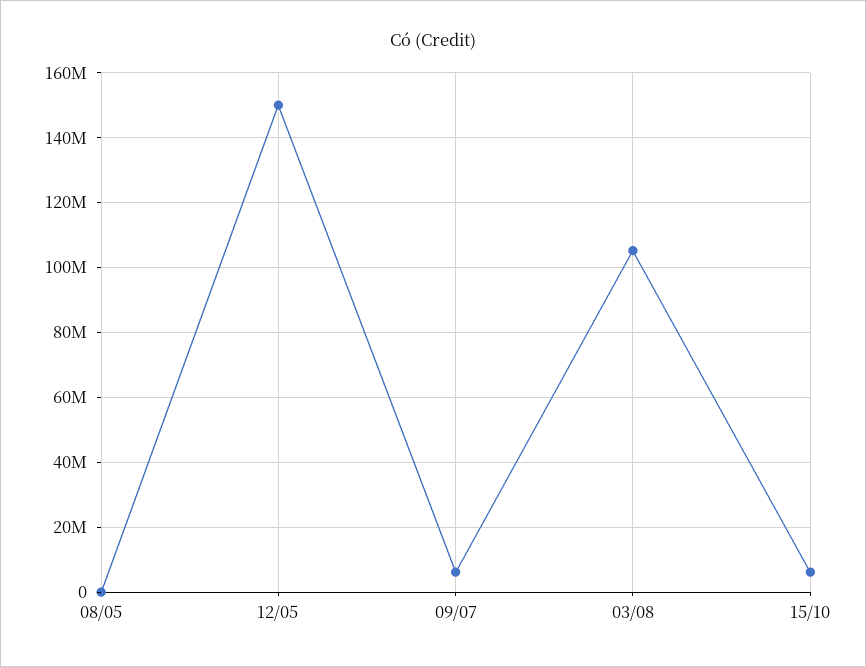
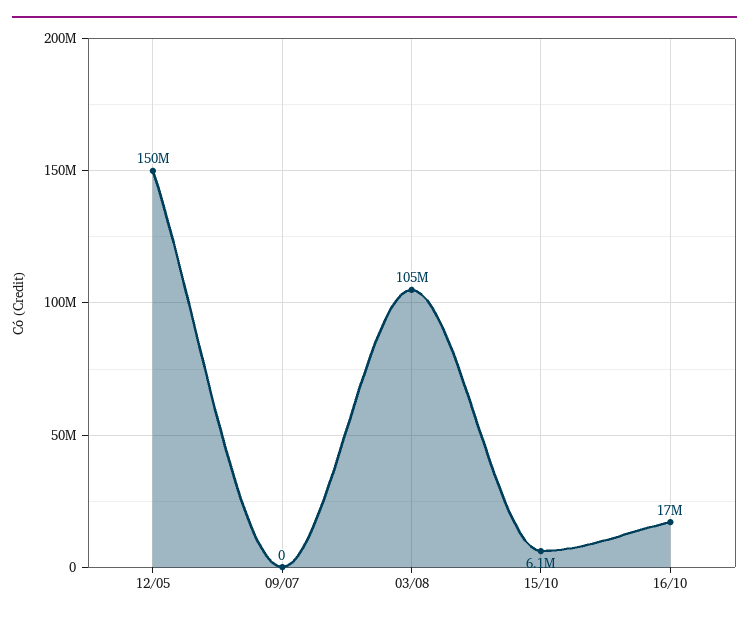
08/05: 0 -> none
09/07: 6000000 -> 0
16/10: none -> 17000000

